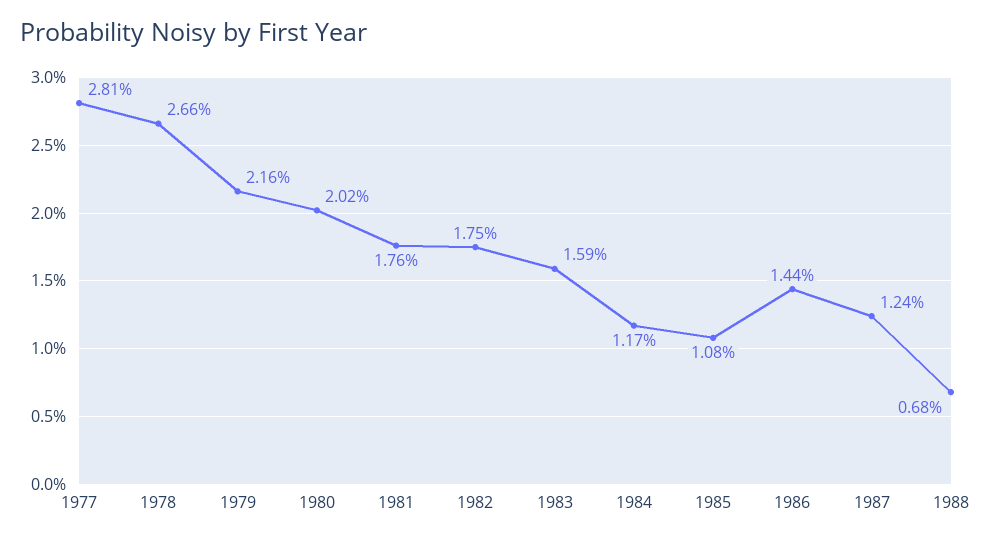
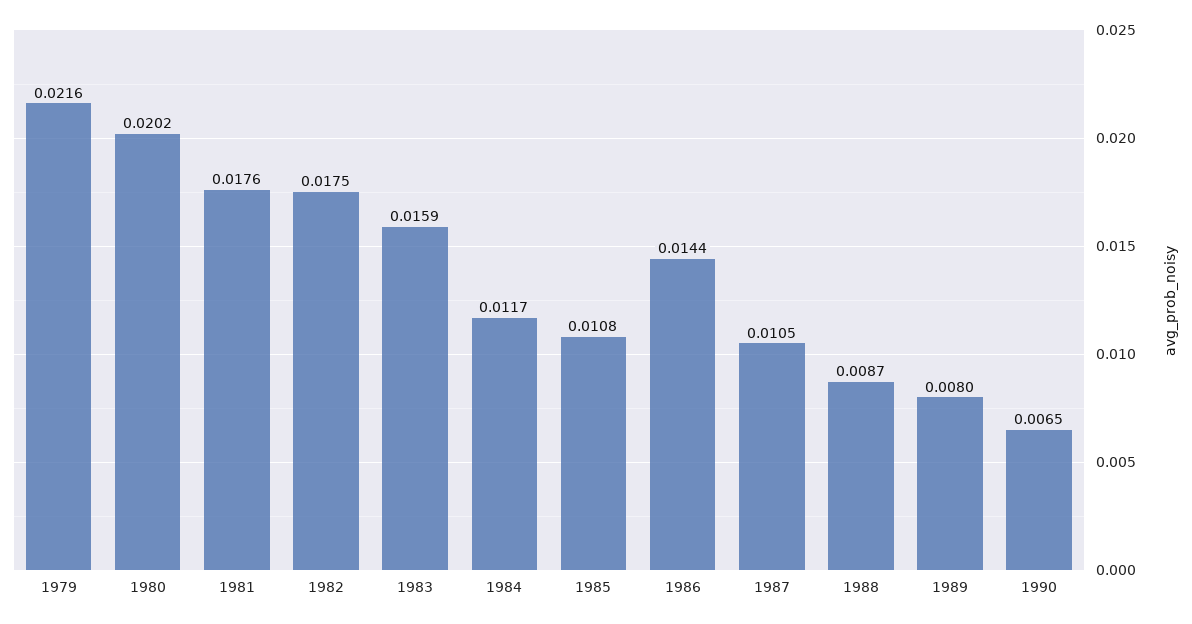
1977: 0.0281 -> none
1978: 0.0266 -> none
1987: 0.0124 -> 0.0105
1988: 0.0068 -> 0.0087
1989: none -> 0.008
1990: none -> 0.0065

